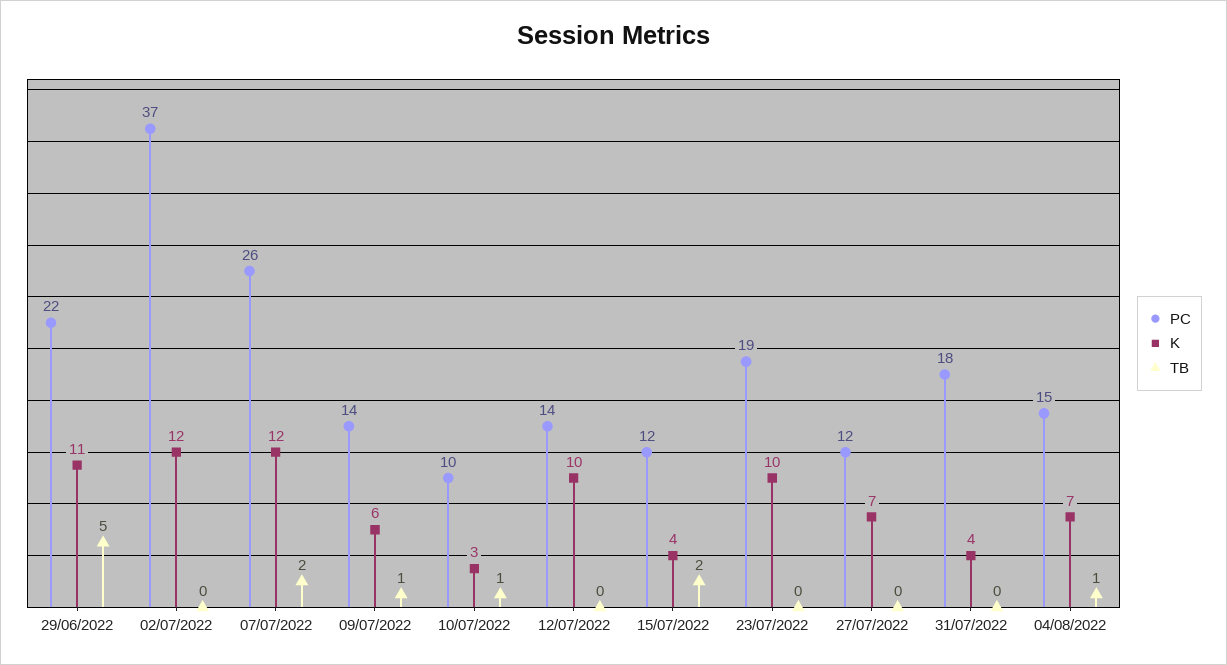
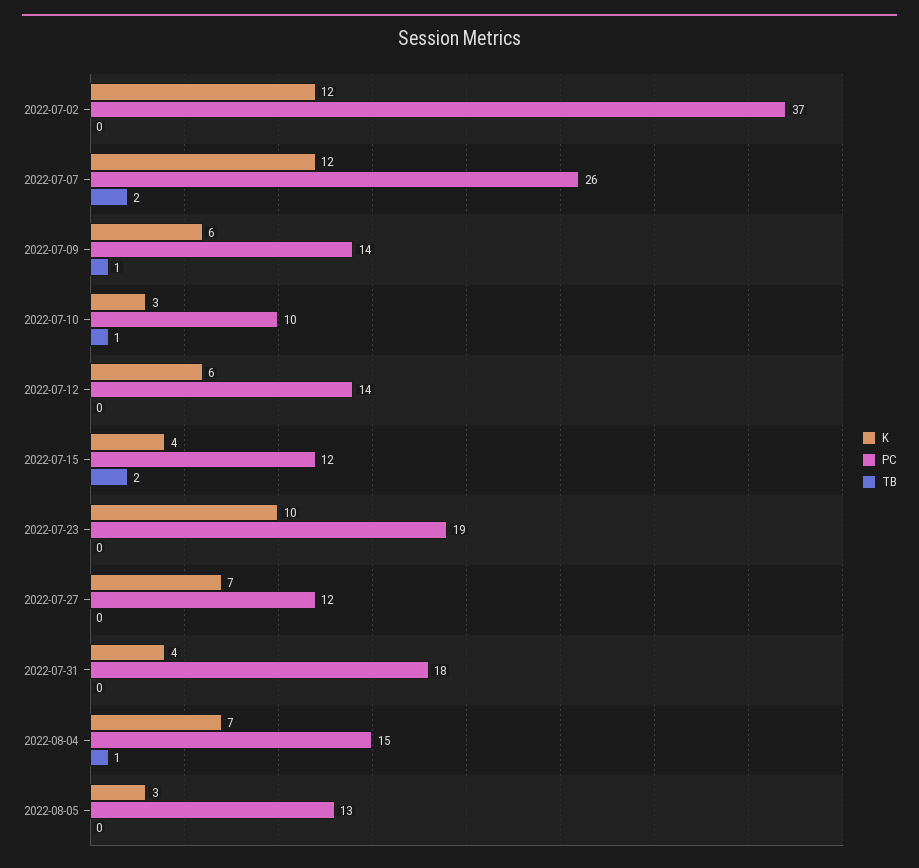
PC, 29/06/2022: 22 -> none
K, 29/06/2022: 11 -> none
TB, 29/06/2022: 5 -> none
K, 12/07/2022: 10 -> 6
K, 2022-08-05: none -> 3
PC, 2022-08-05: none -> 13
TB, 2022-08-05: none -> 0

